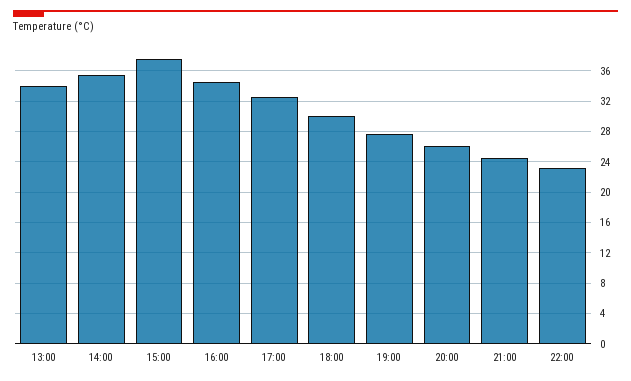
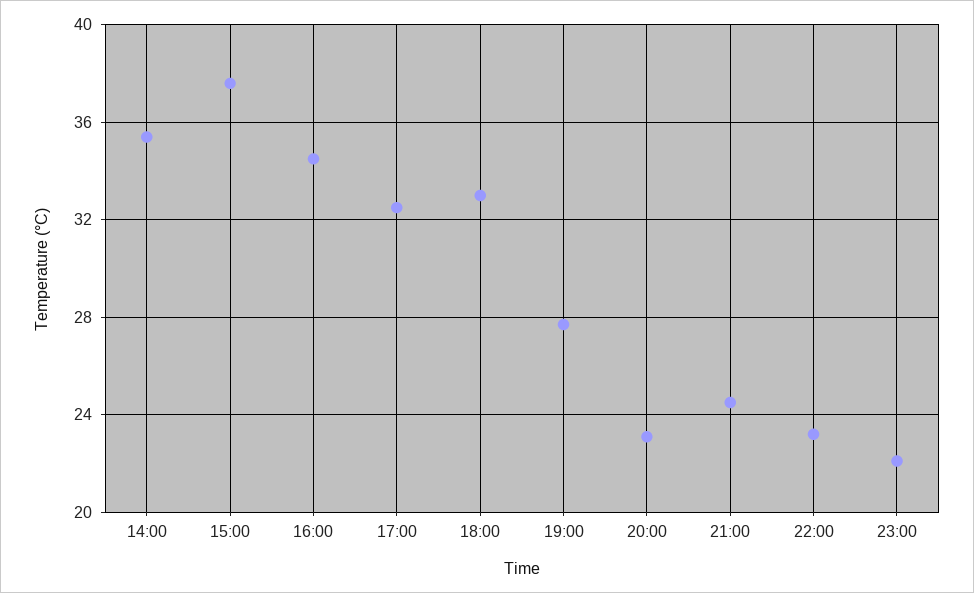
13:00: 34 -> none
18:00: 30 -> 33
20:00: 26 -> 23
23:00: none -> 22

